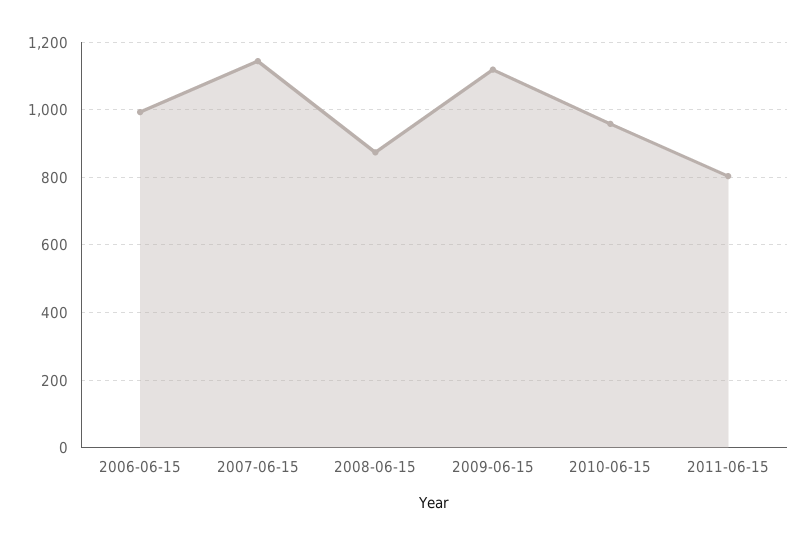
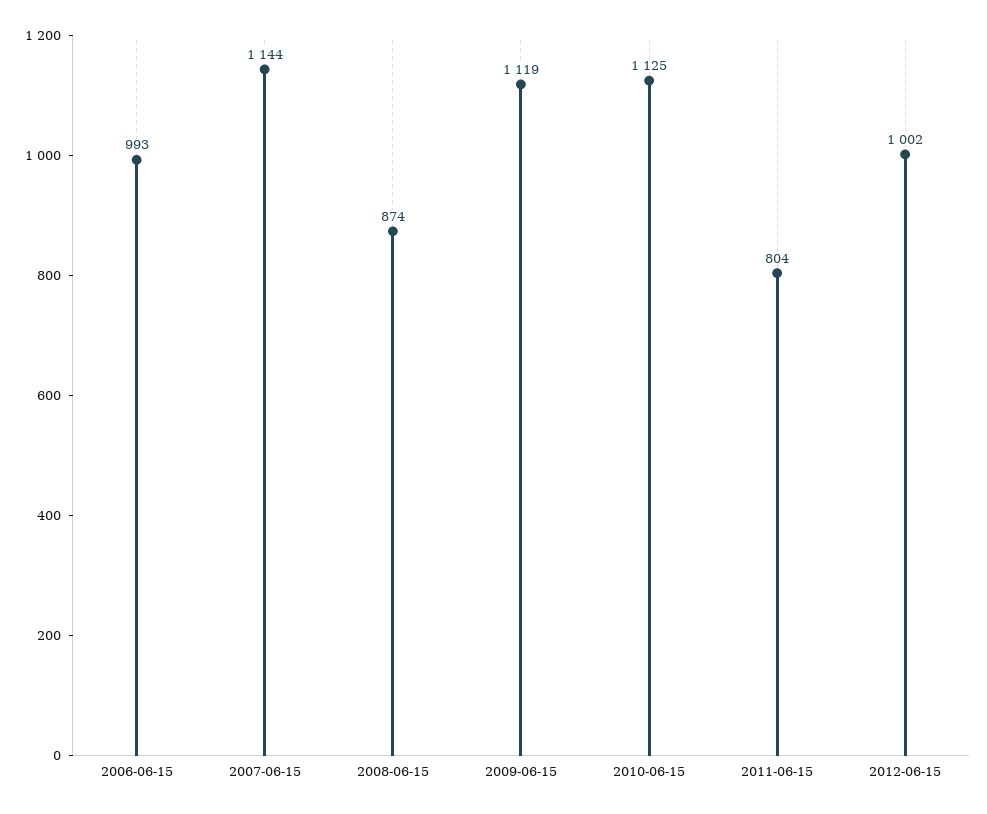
2010-06-15: 960 -> 1125
2012-06-15: none -> 1002

